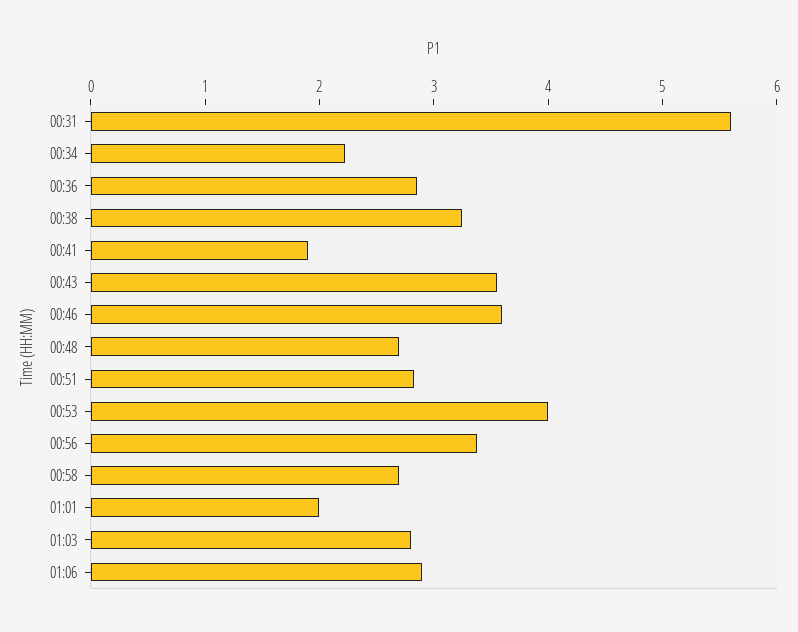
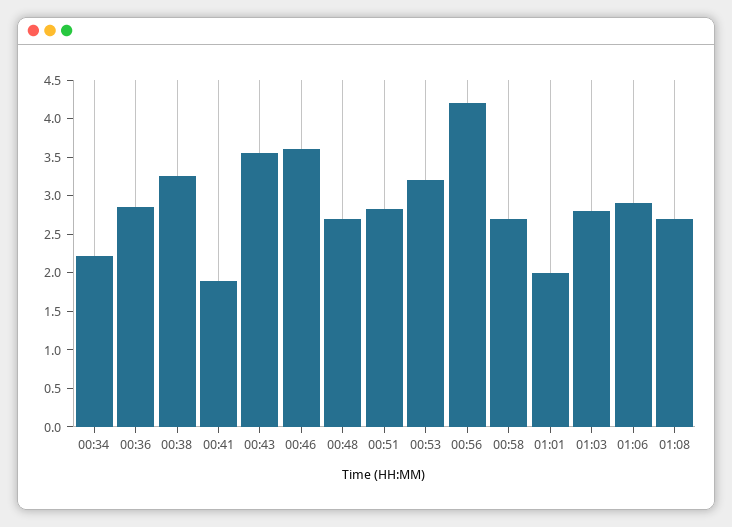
00:31: 5.6 -> none
00:53: 4 -> 3.25
00:56: 3.4 -> 4.25
01:08: none -> 2.75

